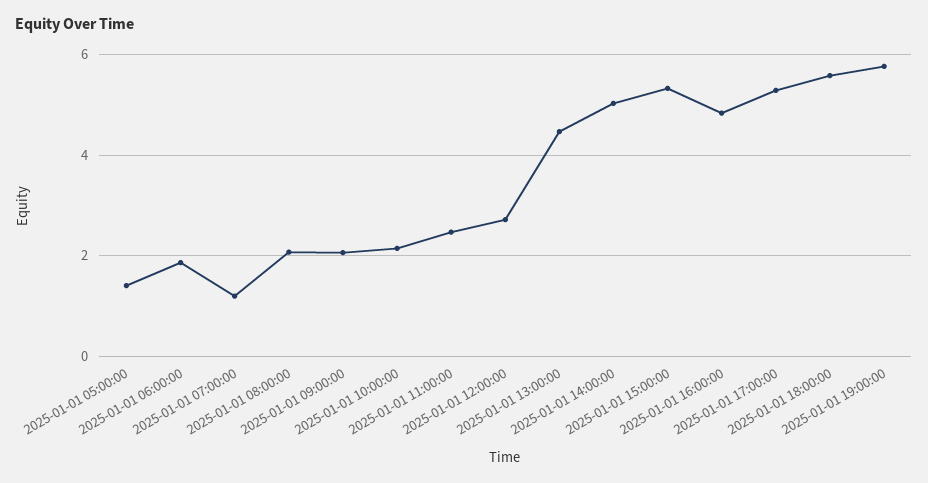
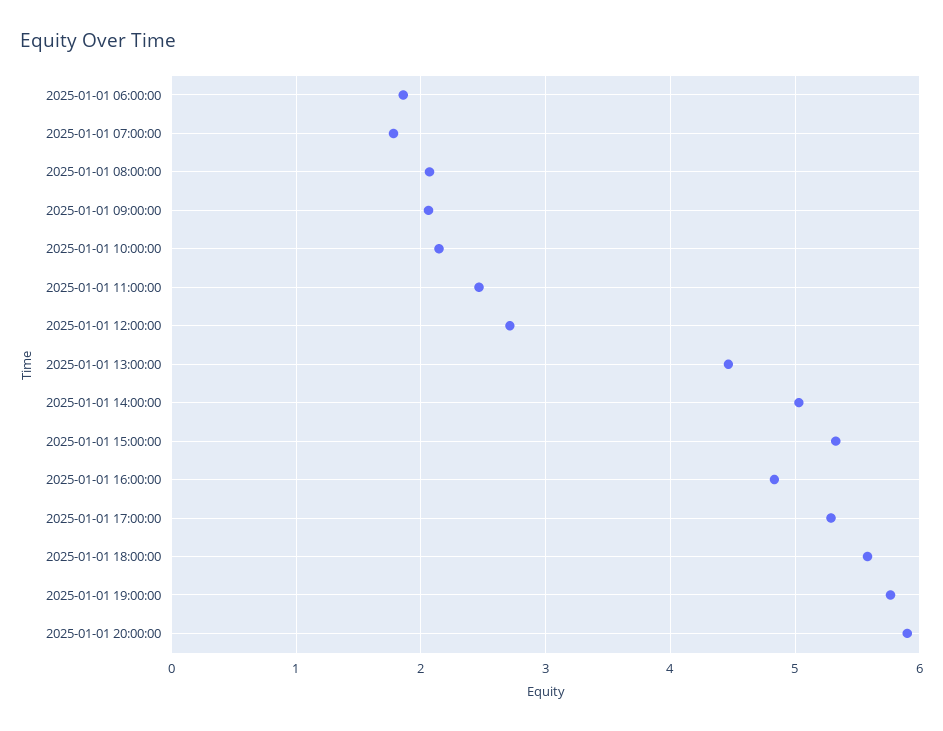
2025-01-01 05:00:00: 1.4 -> none
2025-01-01 07:00:00: 1.2 -> 1.8
2025-01-01 20:00:00: none -> 5.9

